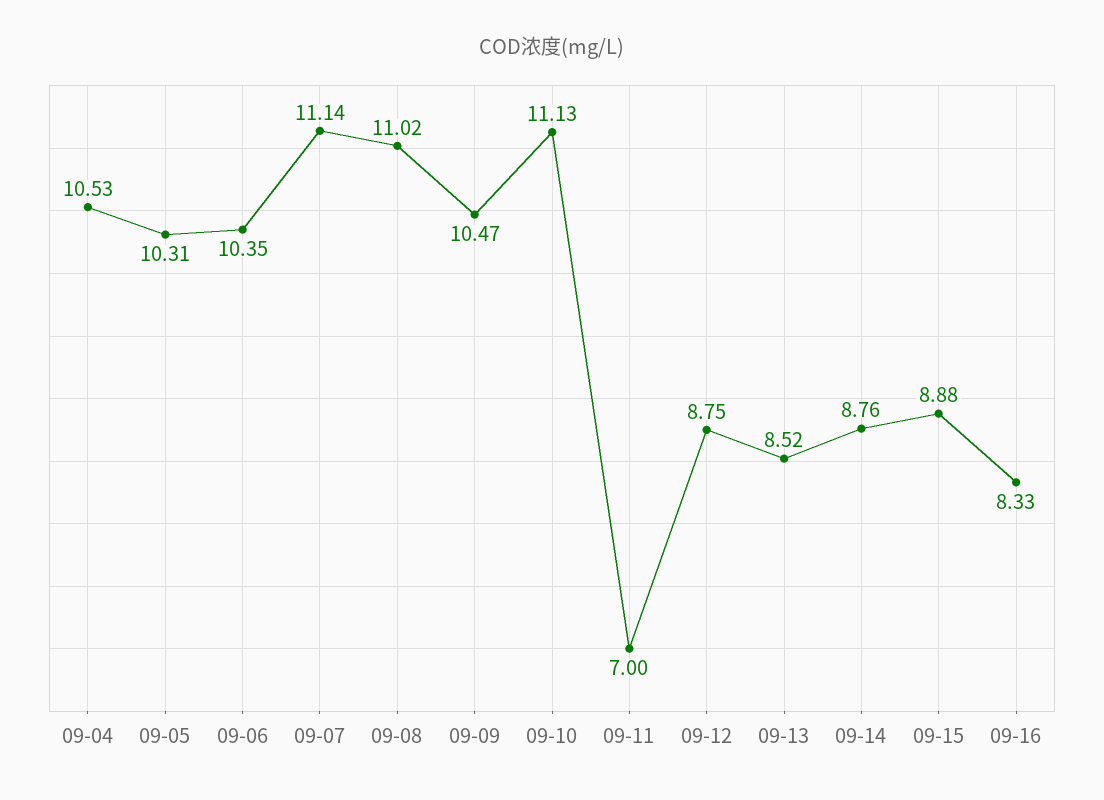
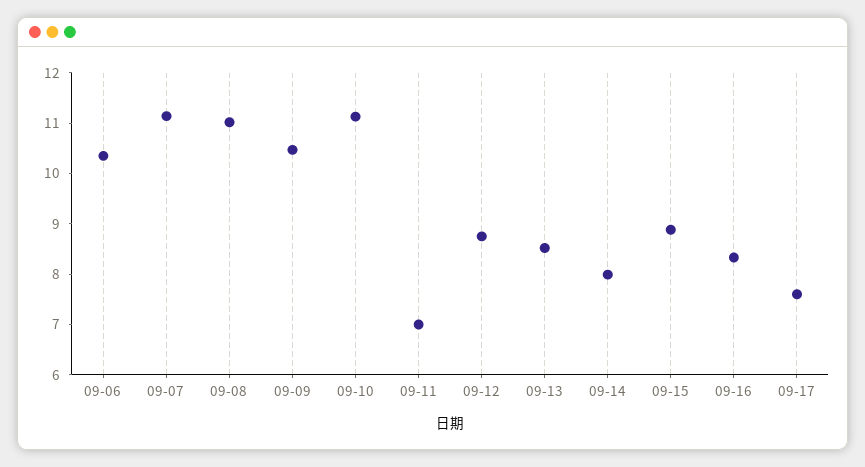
09-04: 10.53 -> none
09-05: 10.31 -> none
09-14: 8.76 -> 8
09-17: none -> 7.6

